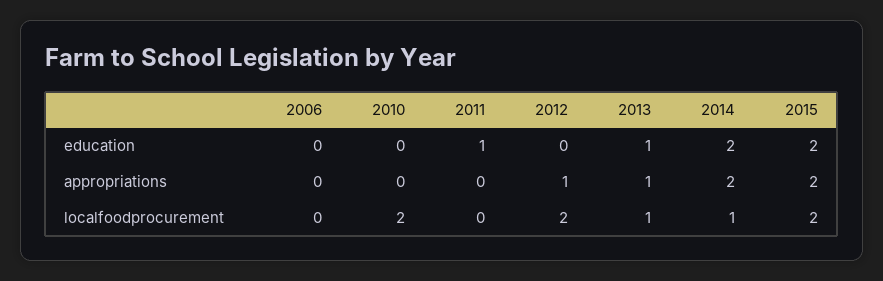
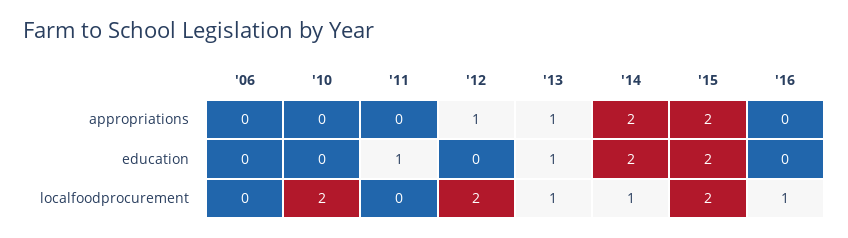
'16, appropriations: none -> 0
'16, education: none -> 0
'16, localfoodprocurement: none -> 1

